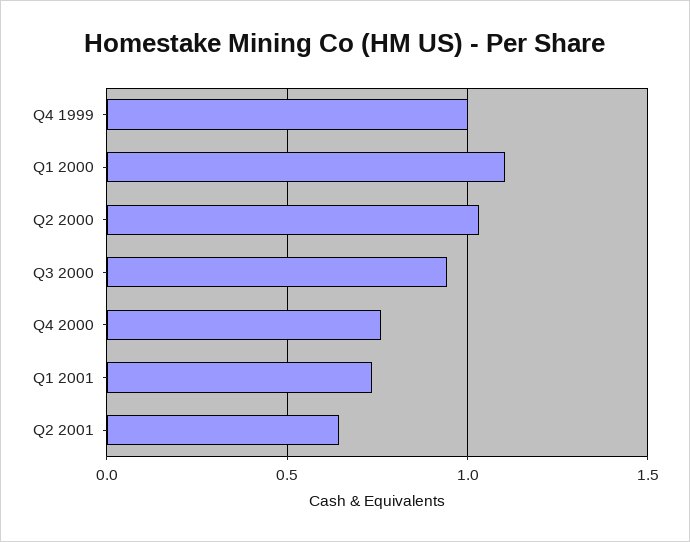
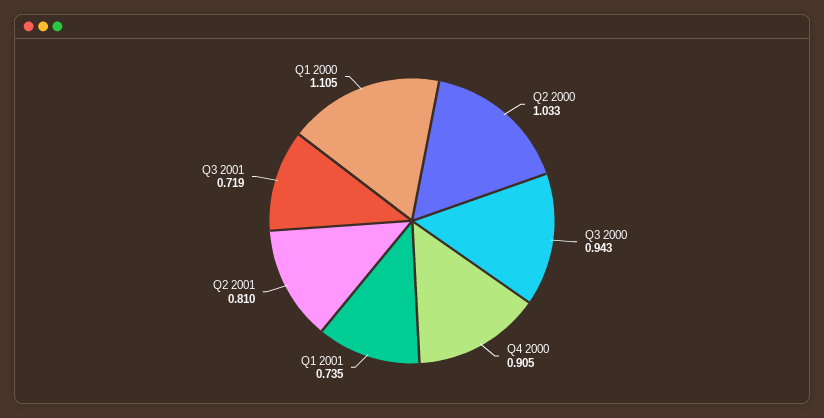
Q4 1999: 1 -> none
Q4 2000: 0.75 -> 0.905
Q2 2001: 0.65 -> 0.81
Q3 2001: none -> 0.719

